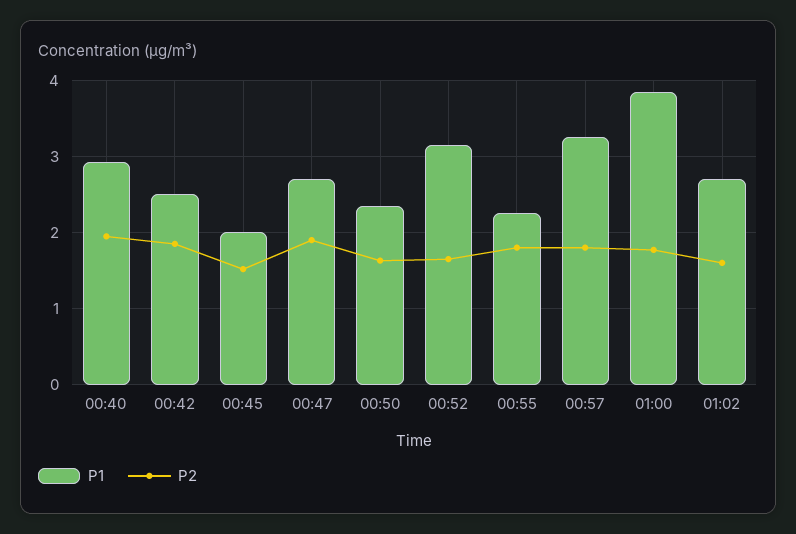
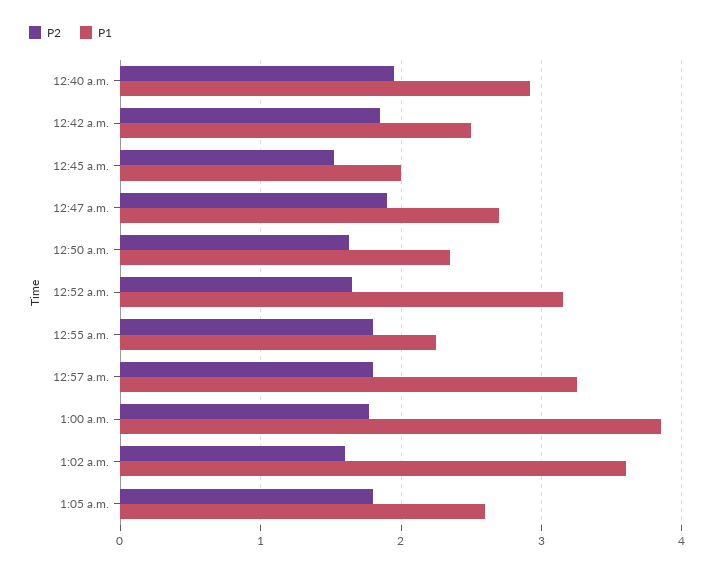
P1, 01:02: 2.7 -> 3.6
P2, 1:05 a.m.: none -> 1.8
P1, 1:05 a.m.: none -> 2.6

